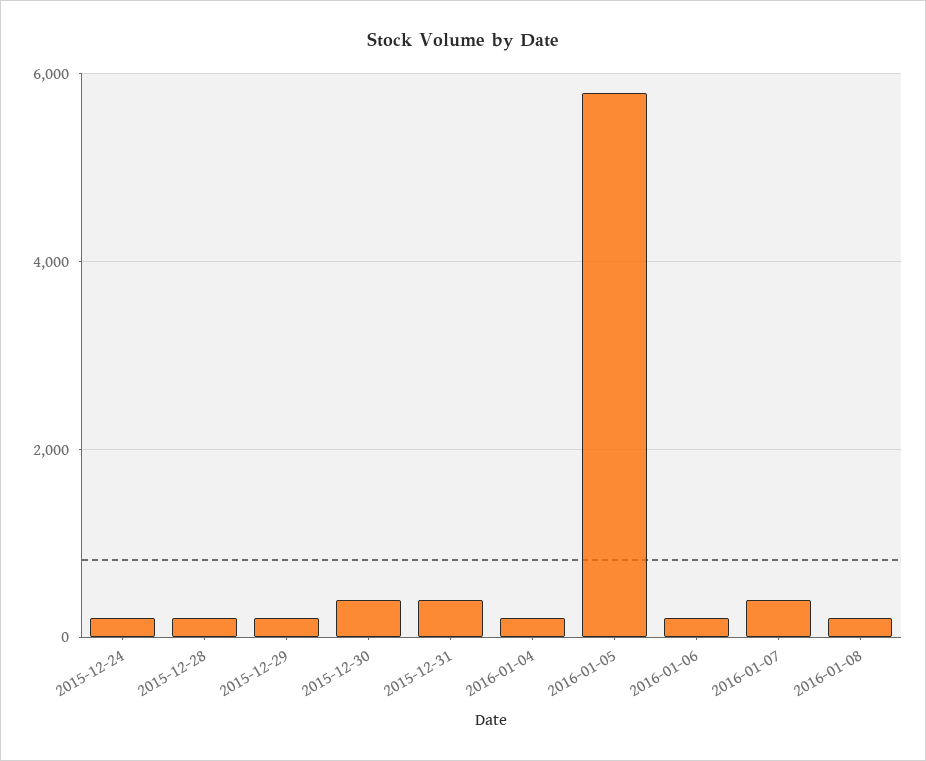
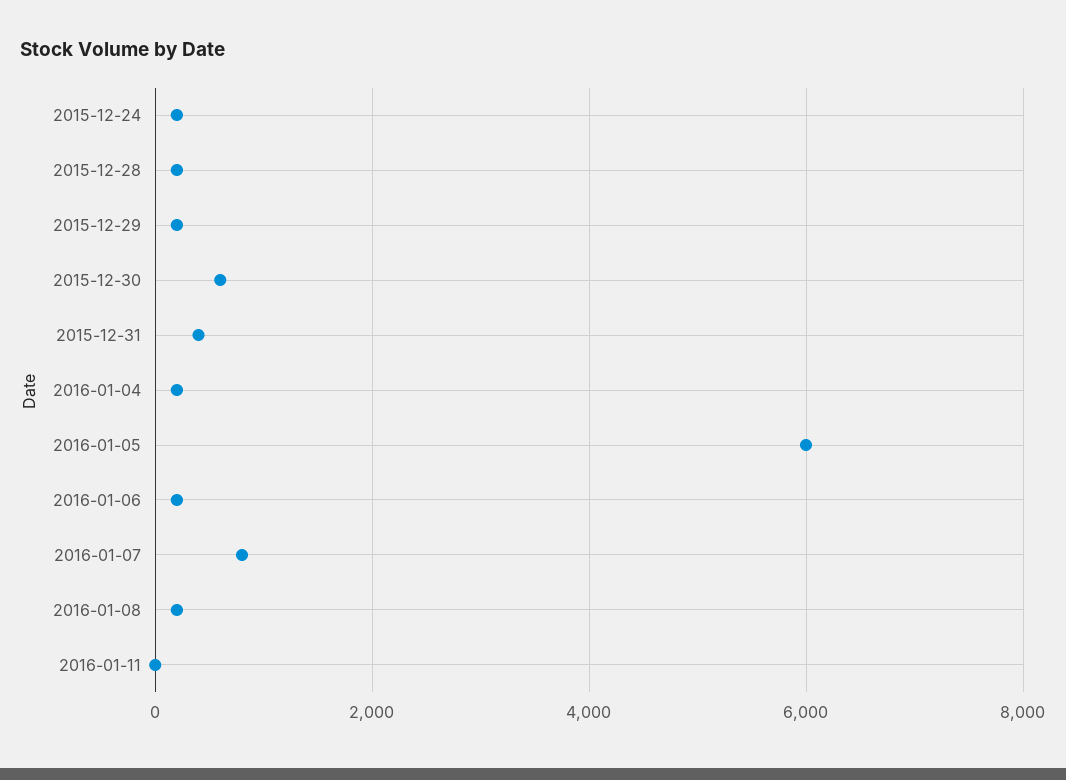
2015-12-30: 400 -> 600
2016-01-05: 5800 -> 6000
2016-01-07: 400 -> 800
2016-01-11: none -> 0

